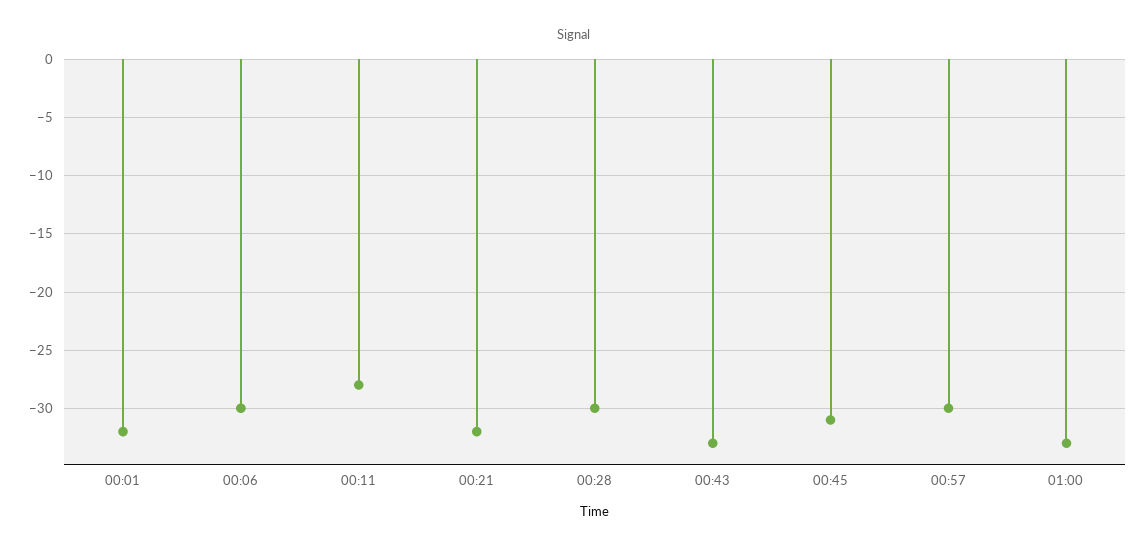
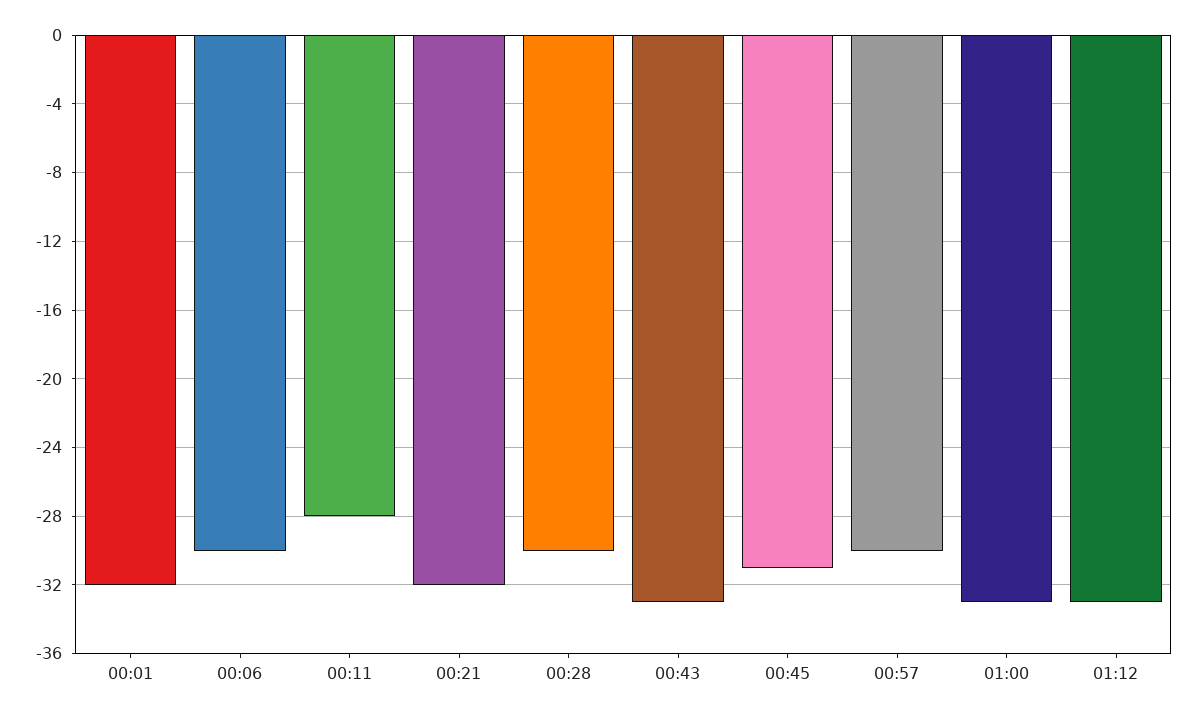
01:12: none -> -33

